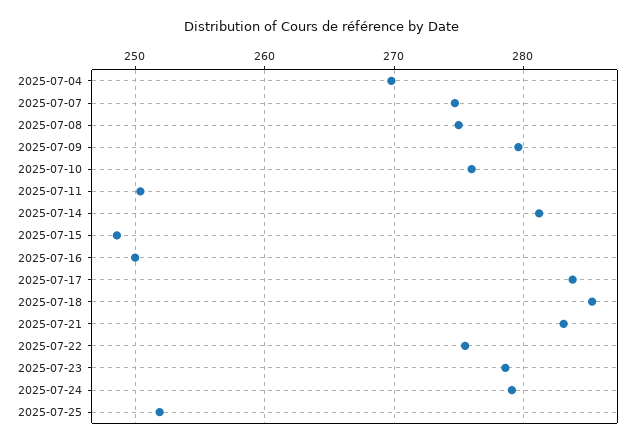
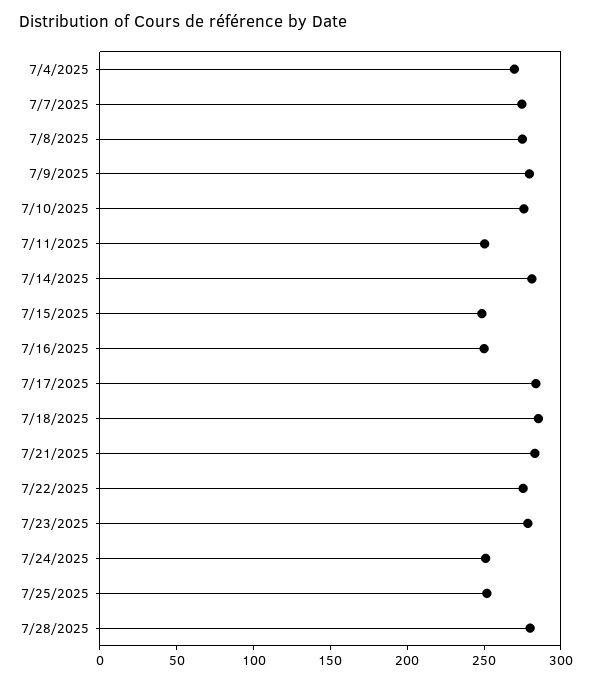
2025-07-24: 279 -> 250
7/28/2025: none -> 280

